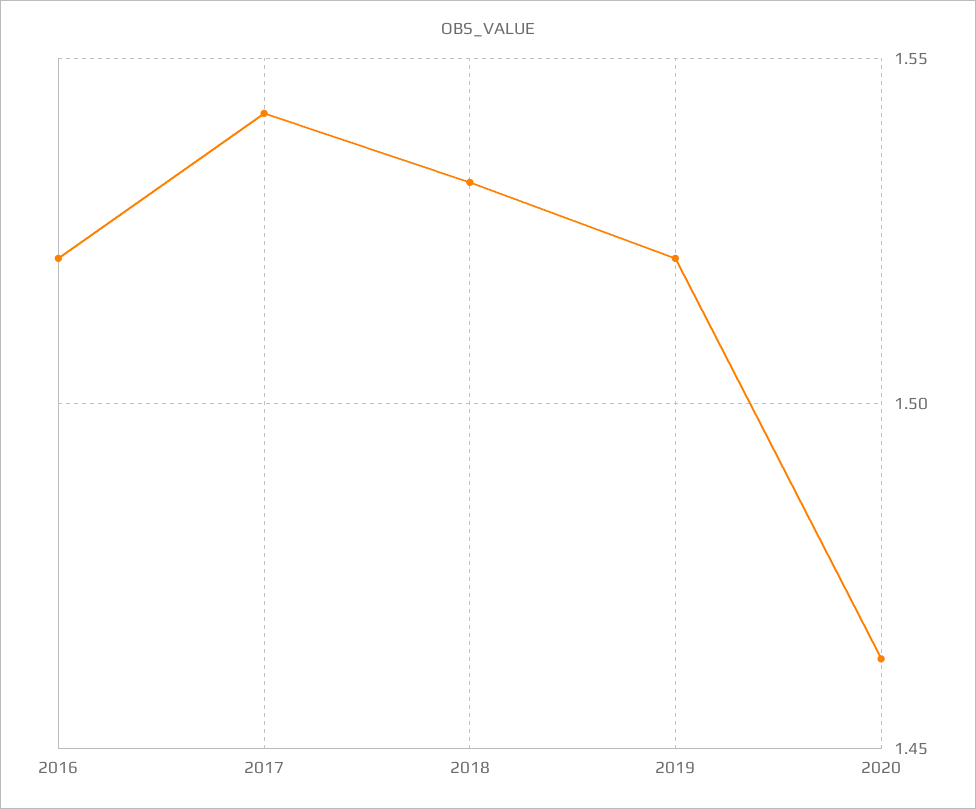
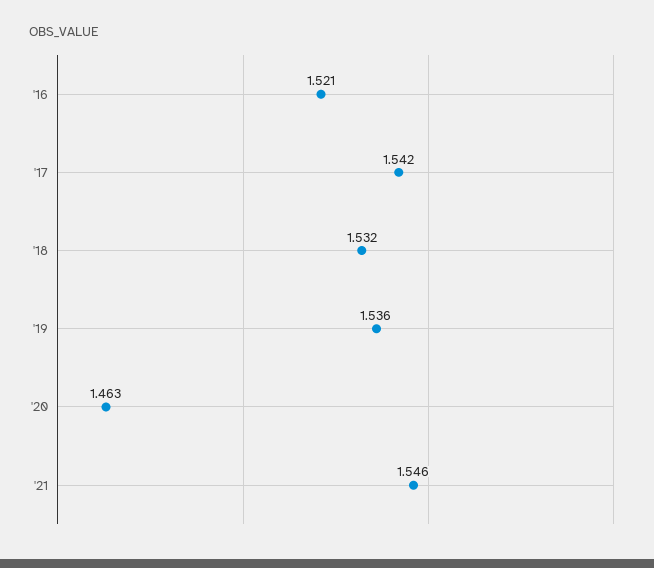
2019: 1.52 -> 1.536
'21: none -> 1.546

